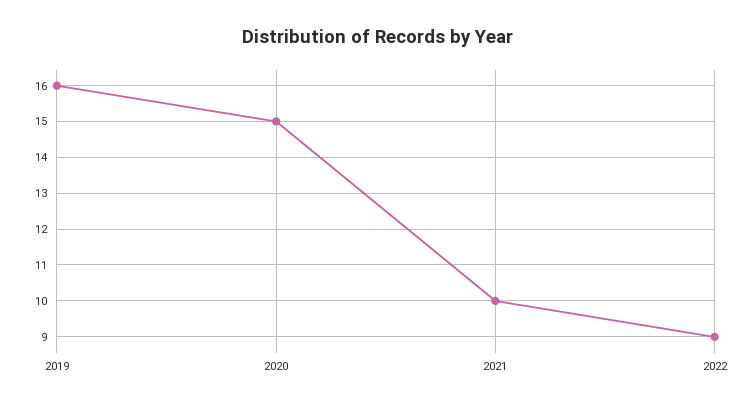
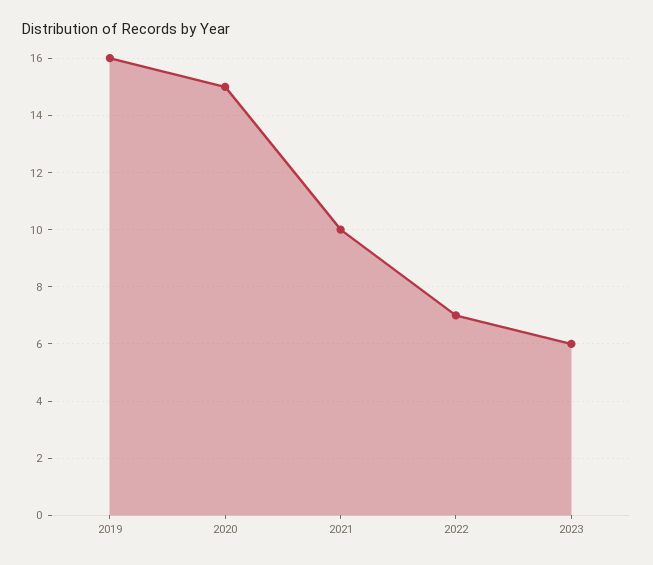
2022: 9 -> 7
2023: none -> 6

